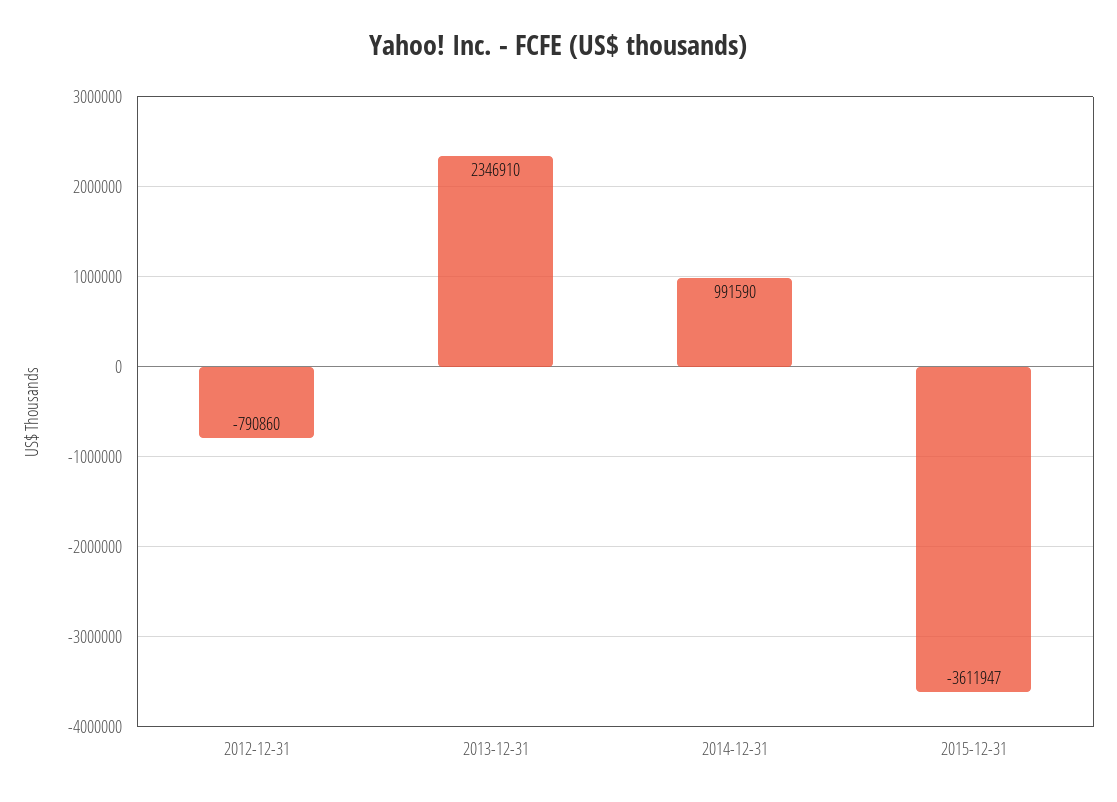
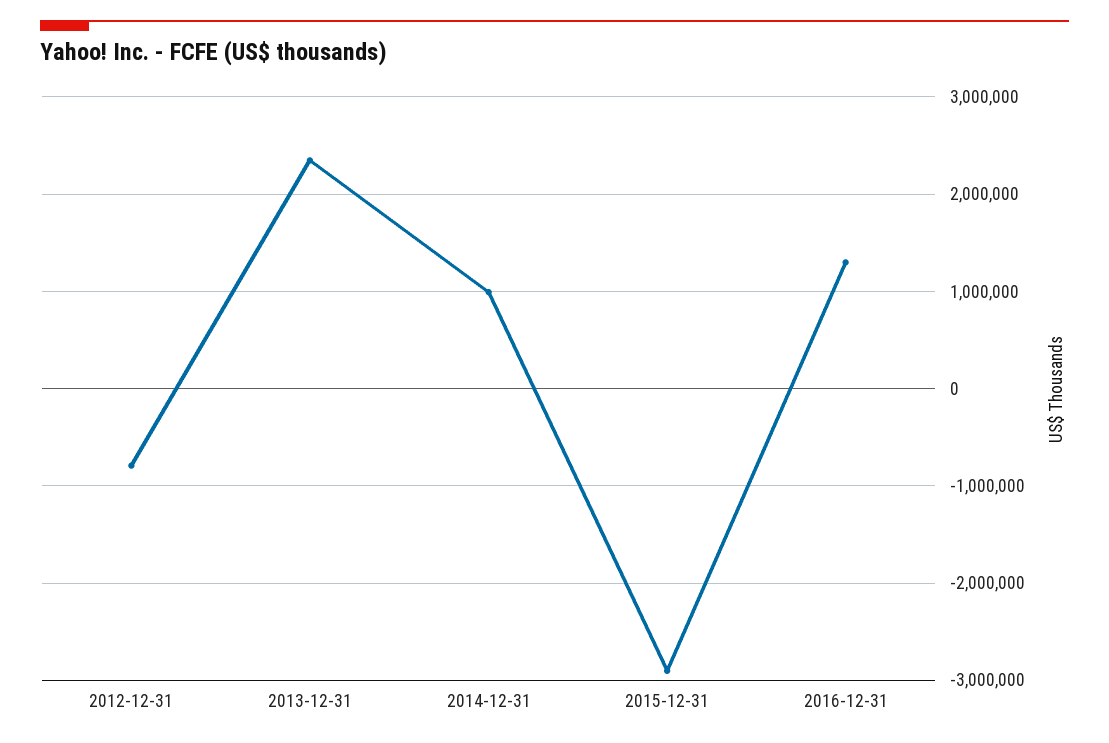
2015-12-31: -3611947 -> -2900000
2016-12-31: none -> 1300000

